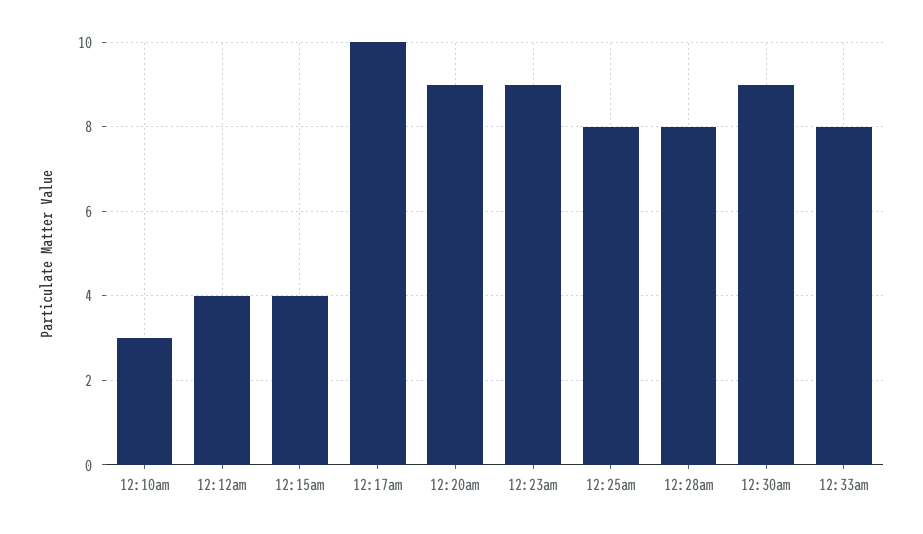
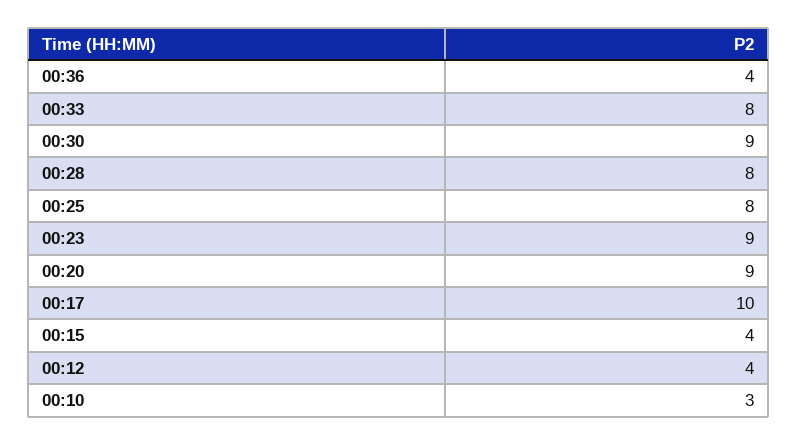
00:36: none -> 4

